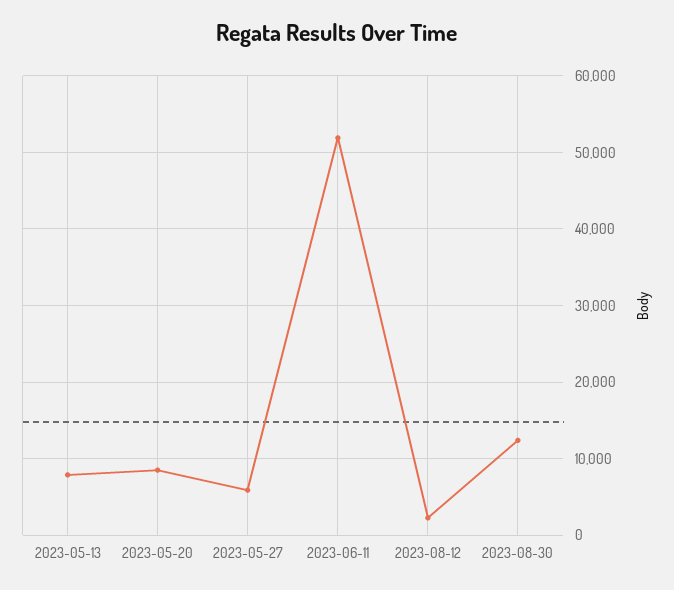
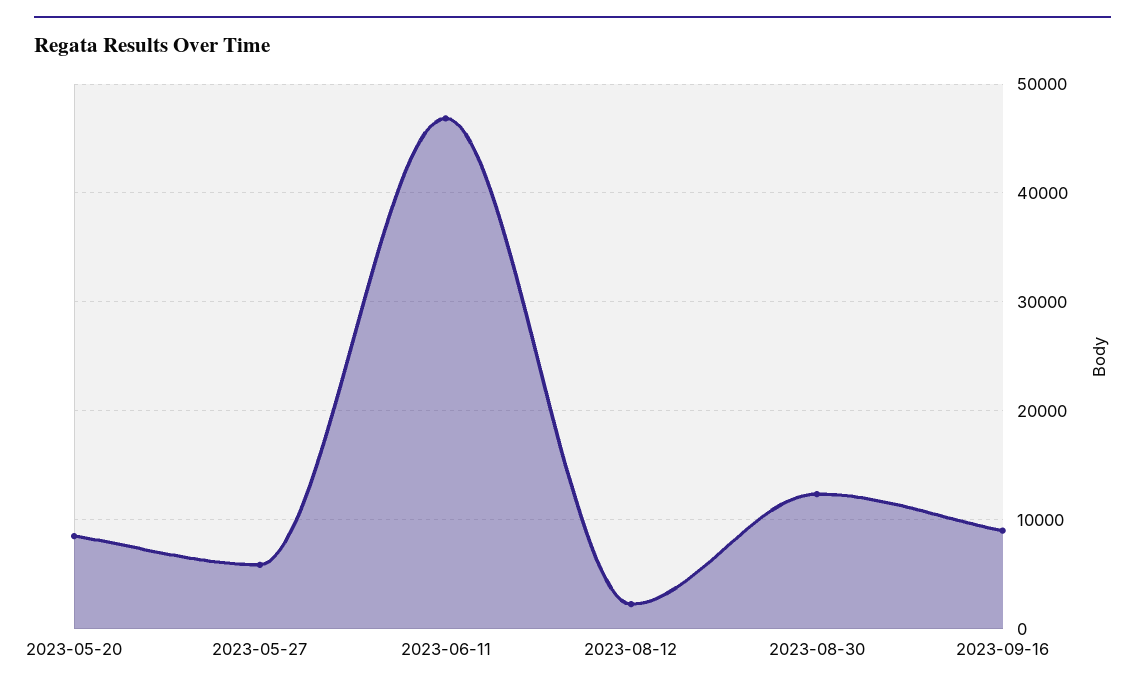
2023-05-13: 8000 -> none
2023-06-11: 52000 -> 47000
2023-09-16: none -> 9000

